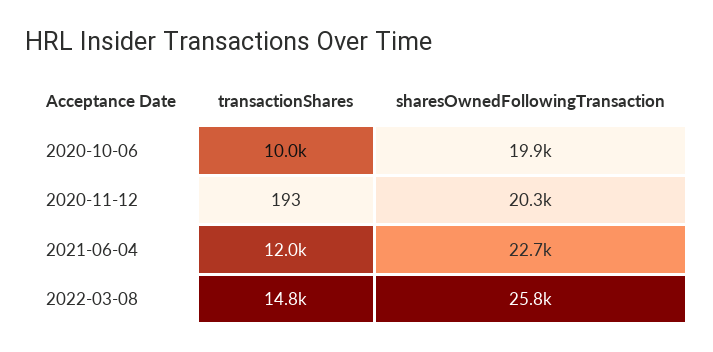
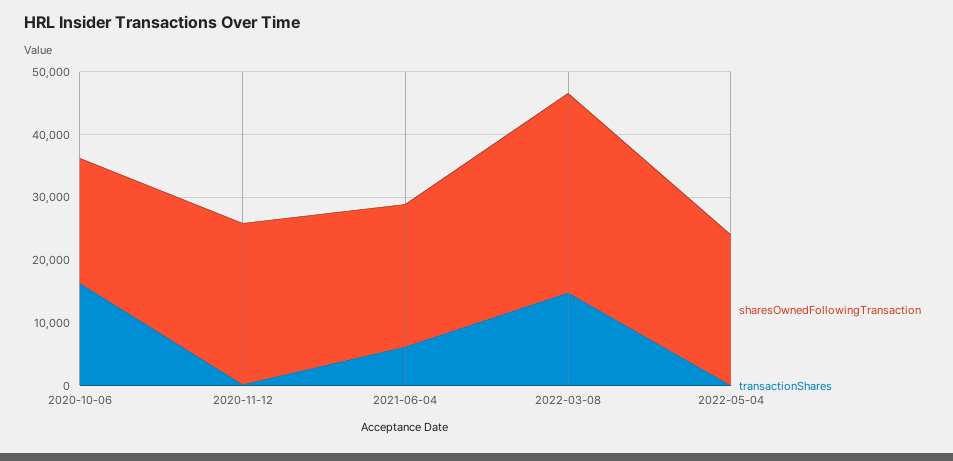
transactionShares, 2020-10-06: 10000 -> 16000
sharesOwnedFollowingTransaction, 2020-11-12: 20300 -> 26000
transactionShares, 2021-06-04: 12000 -> 6000
sharesOwnedFollowingTransaction, 2022-03-08: 25800 -> 32000
sharesOwnedFollowingTransaction, 2022-05-04: none -> 24000
transactionShares, 2022-05-04: none -> 0

